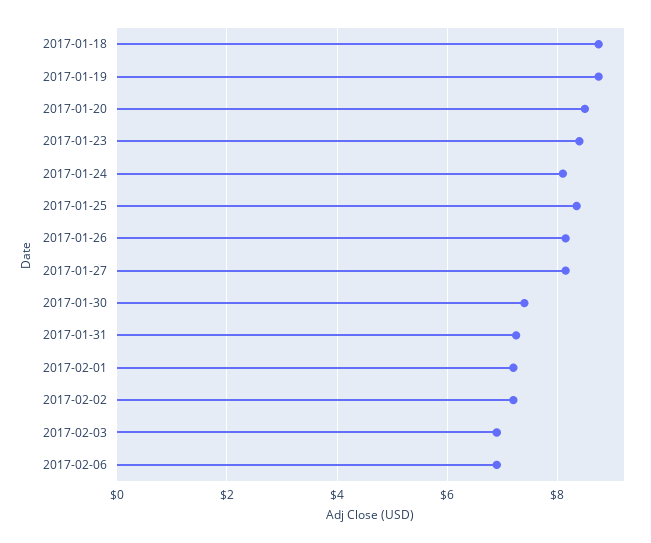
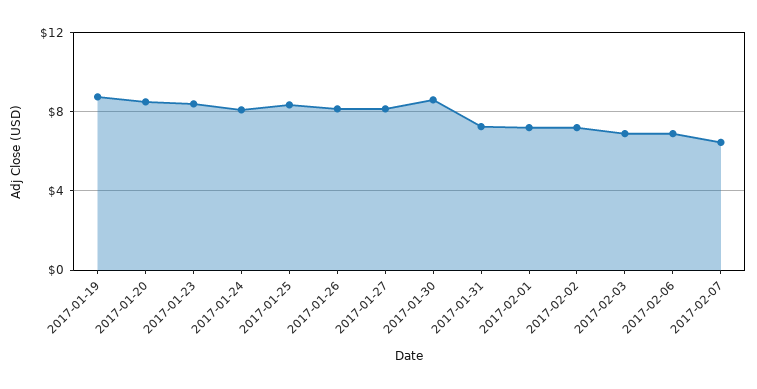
2017-01-18: 8.8 -> none
2017-01-30: 7.4 -> 8.5
2017-02-07: none -> 6.5

